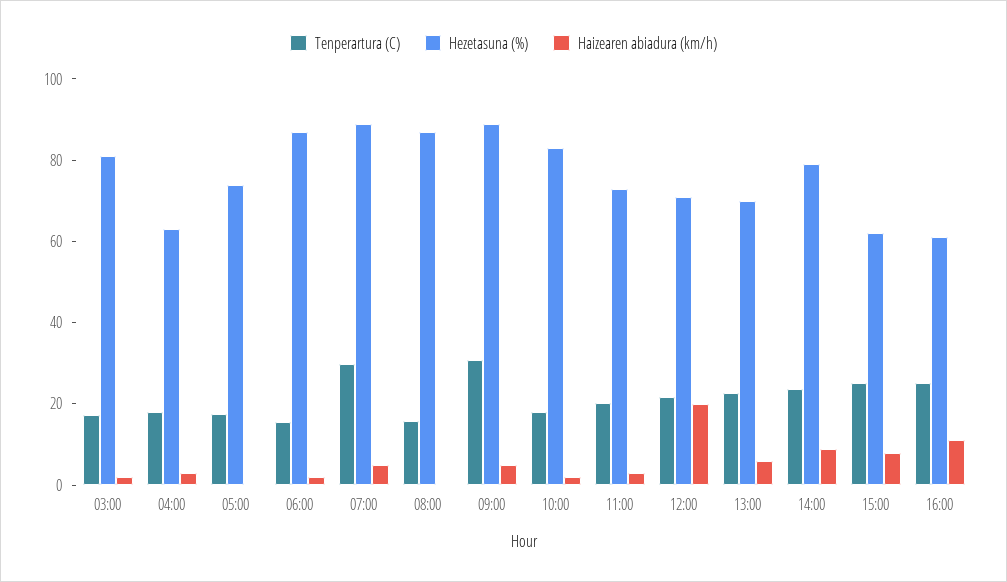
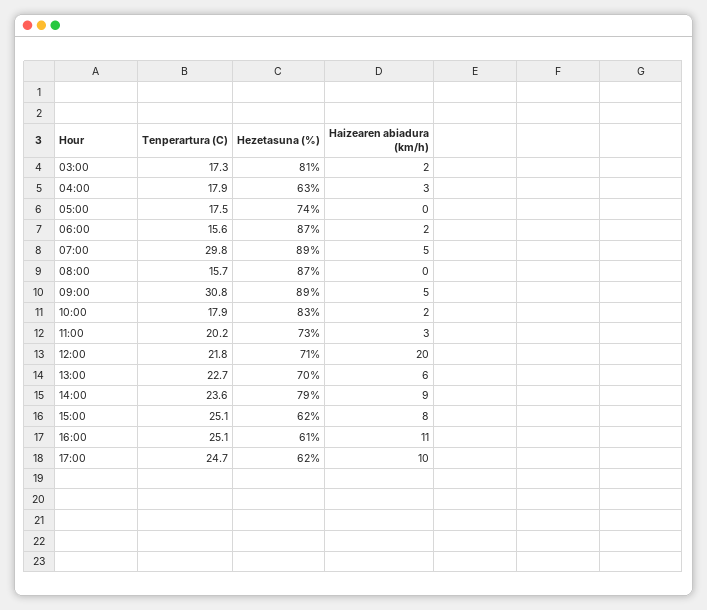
Tenperartura (C), 17:00: none -> 24.7
Hezetasuna (%), 17:00: none -> 62
Haizearen abiadura (km/h), 17:00: none -> 10

